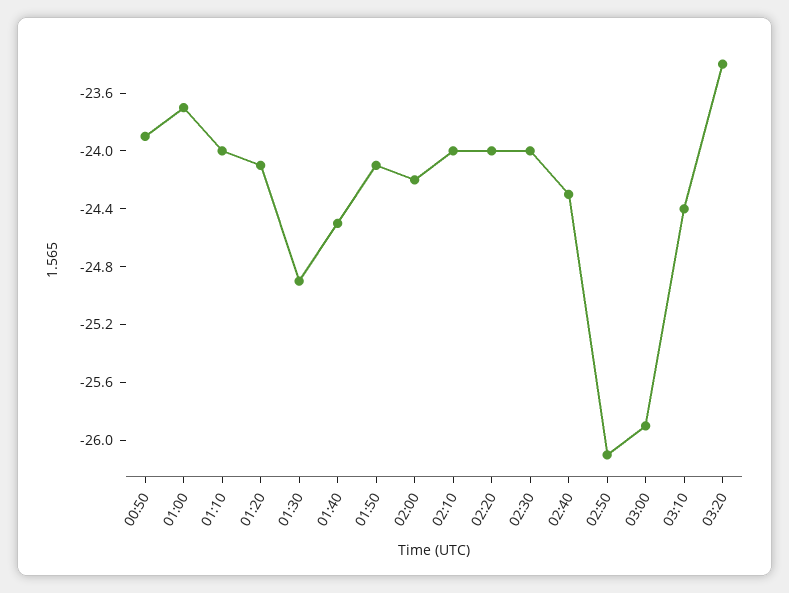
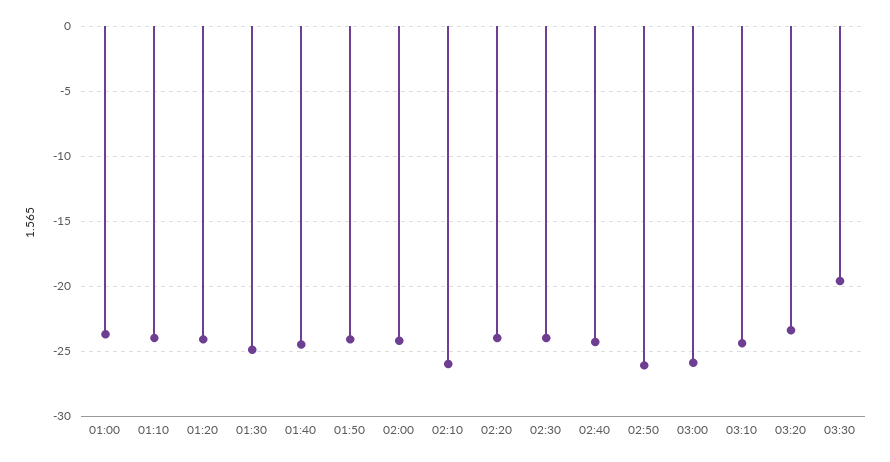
00:50: -23.9 -> none
02:10: -24 -> -26
03:30: none -> -19.5

